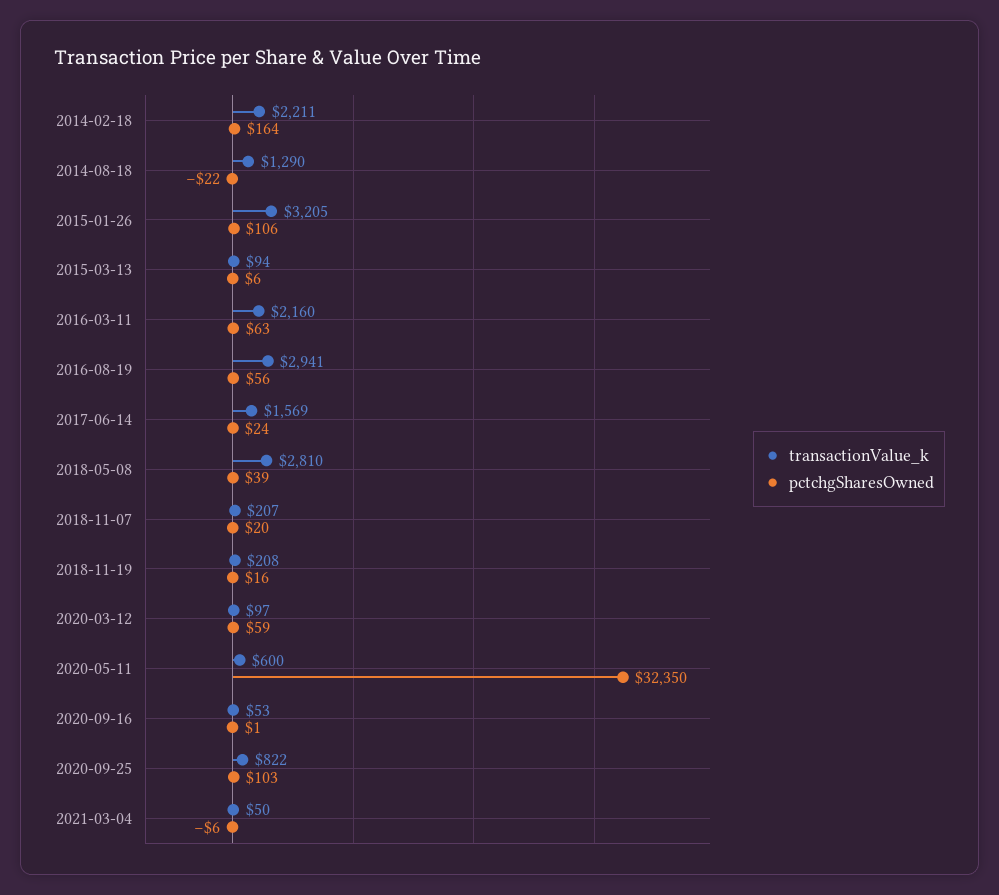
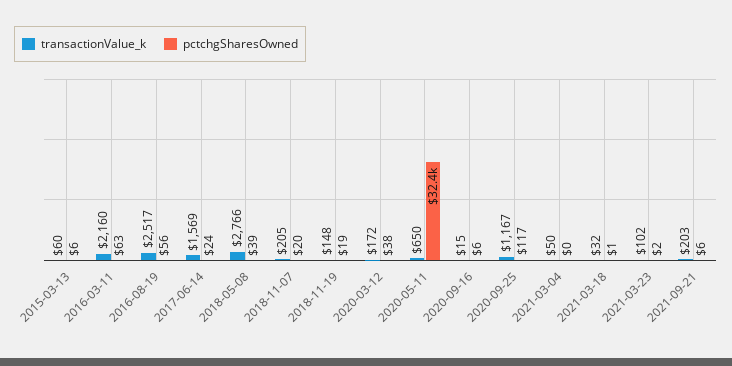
transactionValue_k, 2014-02-18: 2211 -> none
pctchgSharesOwned, 2014-02-18: 164 -> none
transactionValue_k, 2014-08-18: 1290 -> none
pctchgSharesOwned, 2014-08-18: -22 -> none
transactionValue_k, 2015-01-26: 3205 -> none
pctchgSharesOwned, 2015-01-26: 106 -> none
transactionValue_k, 2015-03-13: 94 -> 60
transactionValue_k, 2016-08-19: 2941 -> 2517
transactionValue_k, 2018-05-08: 2810 -> 2766
transactionValue_k, 2018-11-07: 207 -> 205
transactionValue_k, 2018-11-19: 208 -> 148
pctchgSharesOwned, 2018-11-19: 16 -> 19
transactionValue_k, 2020-03-12: 97 -> 172
pctchgSharesOwned, 2020-03-12: 59 -> 38
transactionValue_k, 2020-05-11: 600 -> 650
transactionValue_k, 2020-09-16: 53 -> 15
pctchgSharesOwned, 2020-09-16: 1 -> 6
transactionValue_k, 2020-09-25: 822 -> 1167
pctchgSharesOwned, 2020-09-25: 103 -> 117
pctchgSharesOwned, 2021-03-04: -6 -> 0
transactionValue_k, 2021-03-18: none -> 32
pctchgSharesOwned, 2021-03-18: none -> 1
transactionValue_k, 2021-03-23: none -> 102
pctchgSharesOwned, 2021-03-23: none -> 2
transactionValue_k, 2021-09-21: none -> 203
pctchgSharesOwned, 2021-09-21: none -> 6

